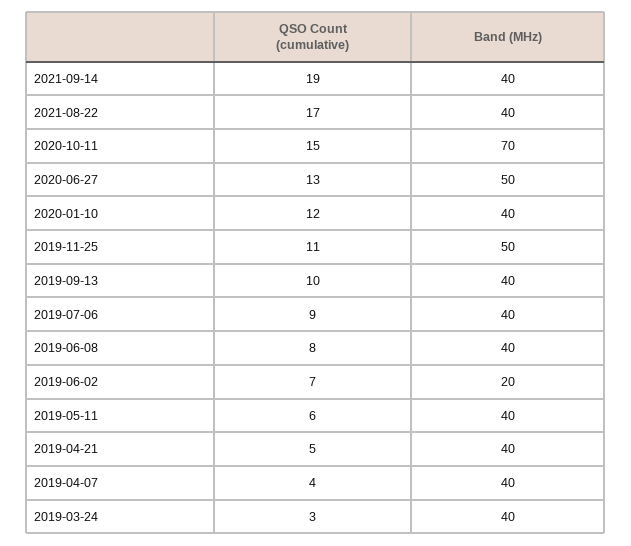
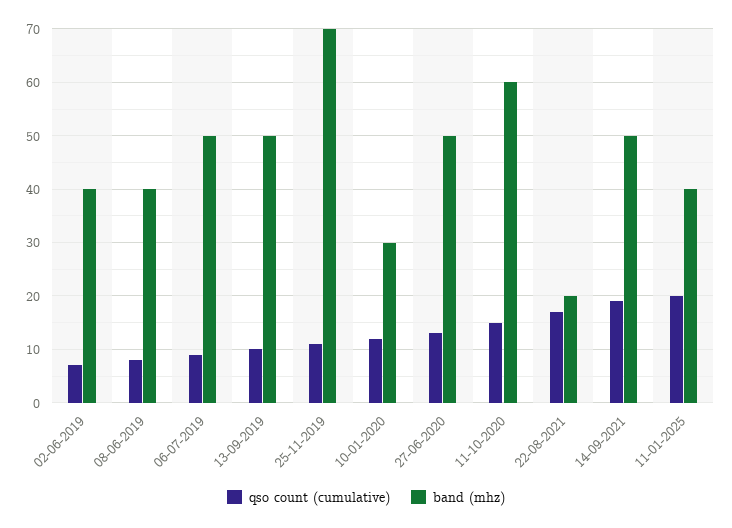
Band (MHz), 2021-09-14: 40 -> 50
Band (MHz), 2021-08-22: 40 -> 20
Band (MHz), 2020-10-11: 70 -> 60
Band (MHz), 2020-01-10: 40 -> 30
Band (MHz), 2019-11-25: 50 -> 70
Band (MHz), 2019-09-13: 40 -> 50
Band (MHz), 2019-07-06: 40 -> 50
Band (MHz), 2019-06-02: 20 -> 40
QSO Count (cumulative), 2019-05-11: 6 -> none
Band (MHz), 2019-05-11: 40 -> none
QSO Count (cumulative), 2019-04-21: 5 -> none
Band (MHz), 2019-04-21: 40 -> none
QSO Count (cumulative), 2019-04-07: 4 -> none
Band (MHz), 2019-04-07: 40 -> none
QSO Count (cumulative), 2019-03-24: 3 -> none
Band (MHz), 2019-03-24: 40 -> none
QSO Count (cumulative), 11-01-2025: none -> 20
Band (MHz), 11-01-2025: none -> 40

